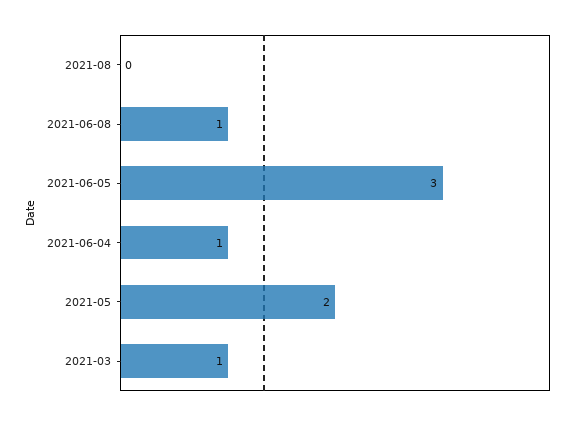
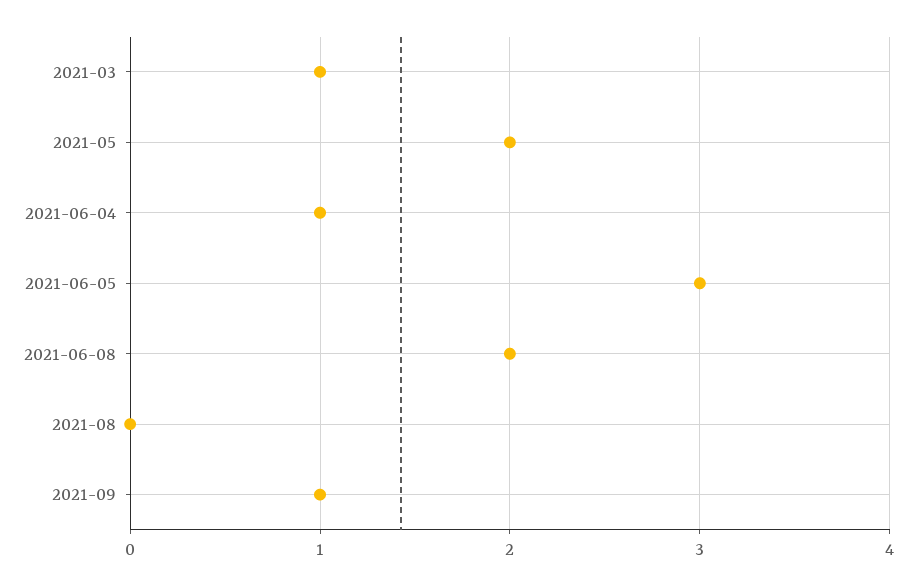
2021-06-08: 1 -> 2
2021-09: none -> 1

